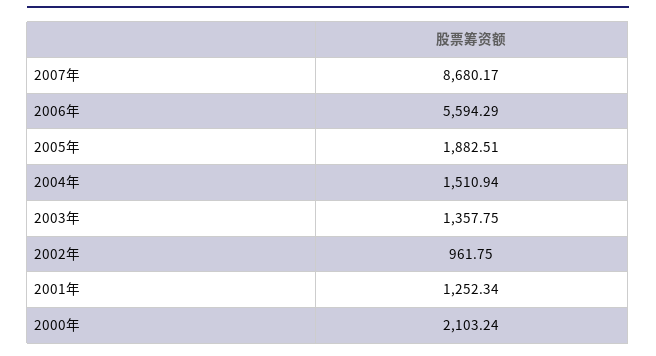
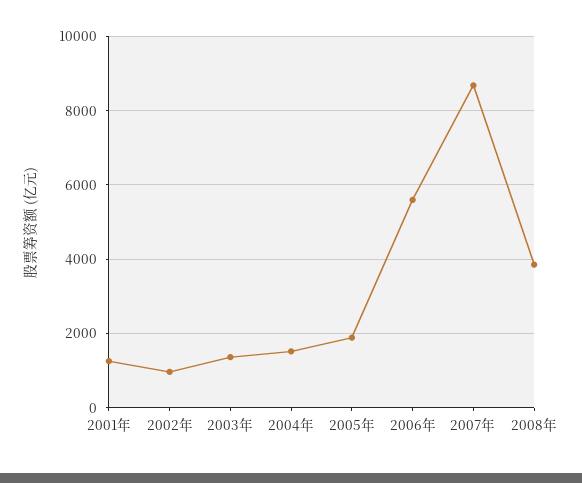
2000年: 2103.24 -> none
2008年: none -> 3800

